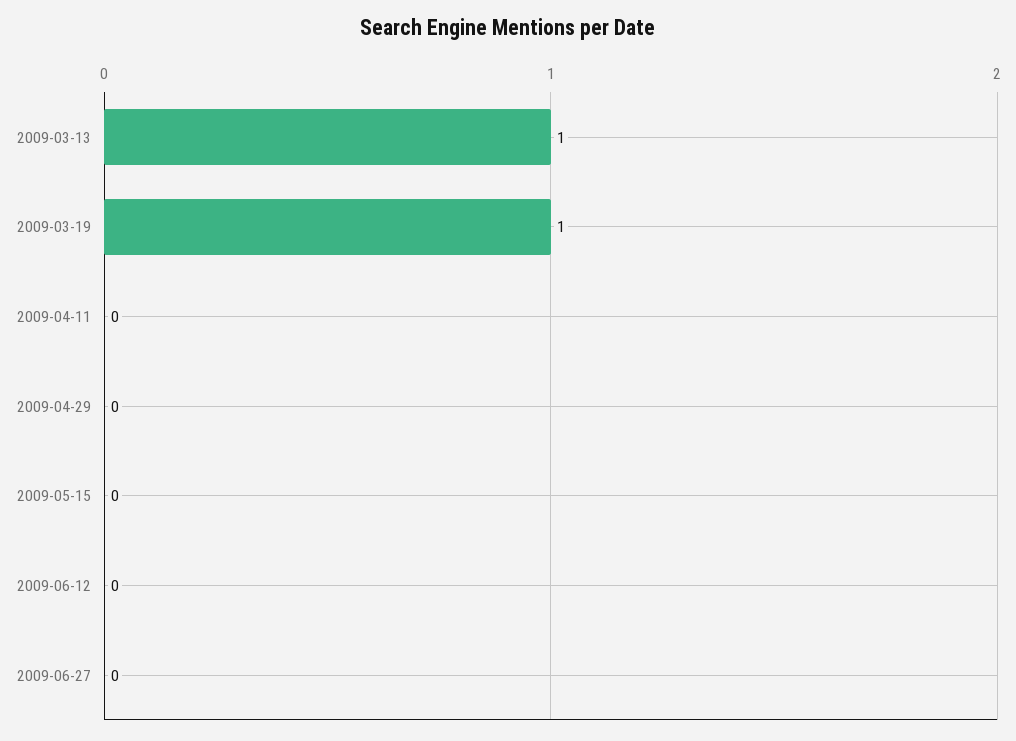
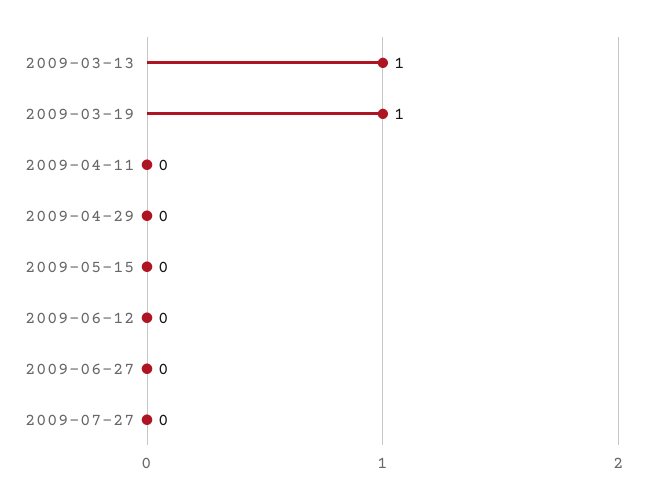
2009-07-27: none -> 0

